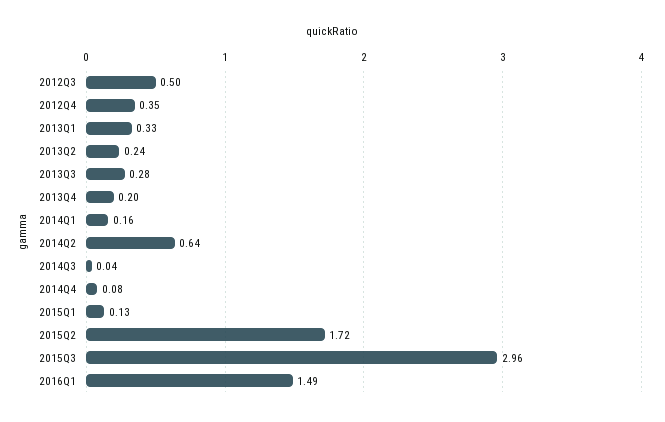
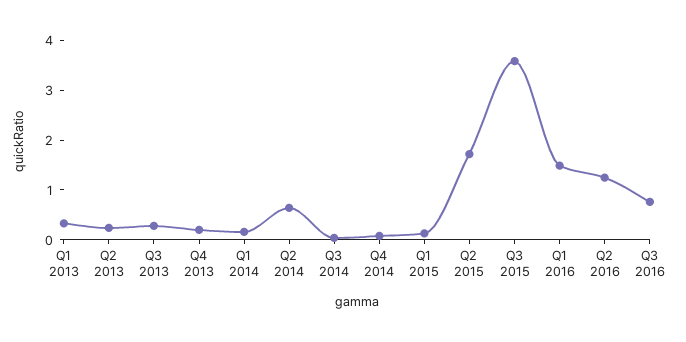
2012Q3: 0.5 -> none
2012Q4: 0.35 -> none
2015Q3: 2.96 -> 3.6
Q2 2016: none -> 1.2
Q3 2016: none -> 0.8

